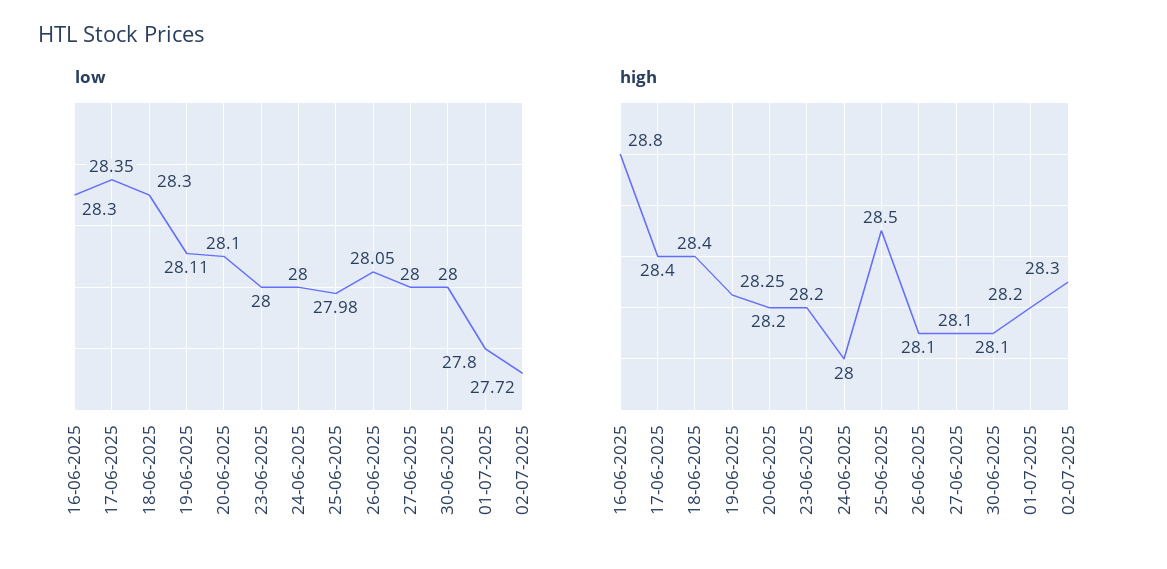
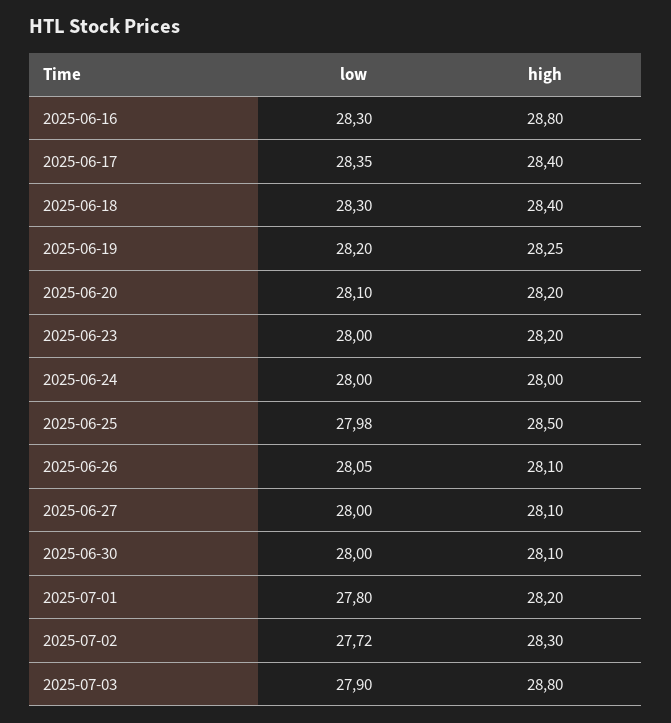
low, 19-06-2025: 28.11 -> 28.2
low, 2025-07-03: none -> 27.9
high, 2025-07-03: none -> 28.8

